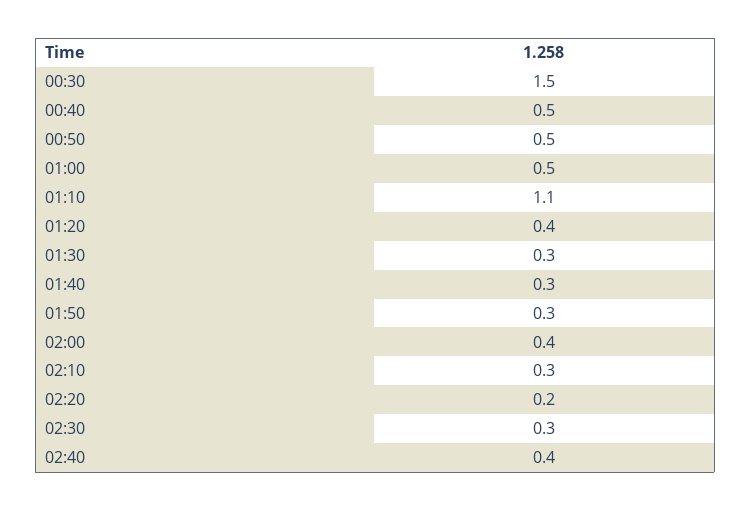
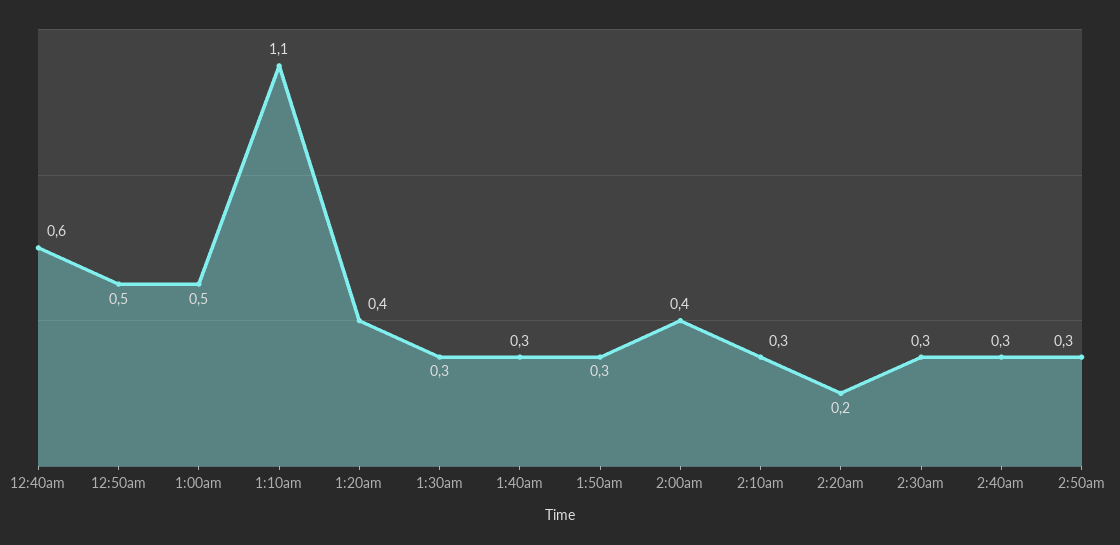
00:30: 1.5 -> none
00:40: 0.5 -> 0.6
02:40: 0.4 -> 0.3
2:50am: none -> 0.3

